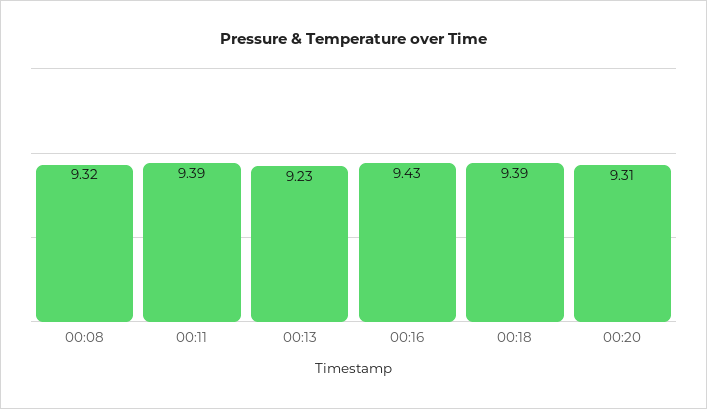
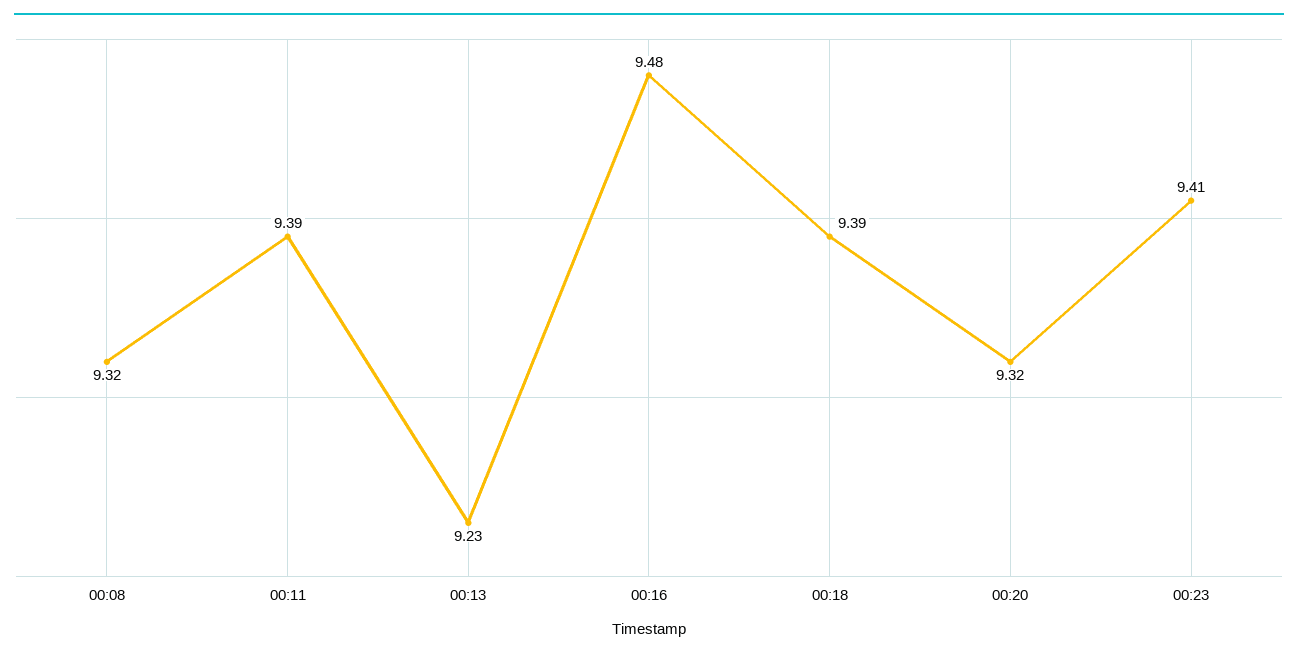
00:16: 9.43 -> 9.48
00:20: 9.31 -> 9.32
00:23: none -> 9.41

